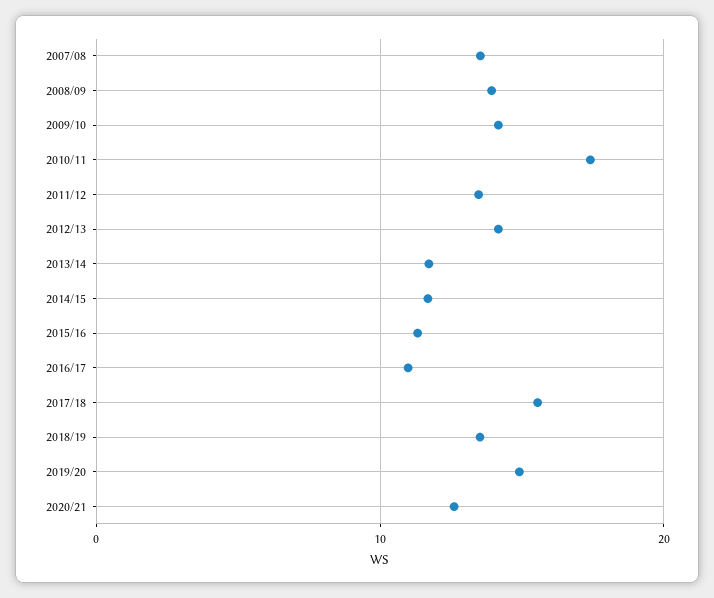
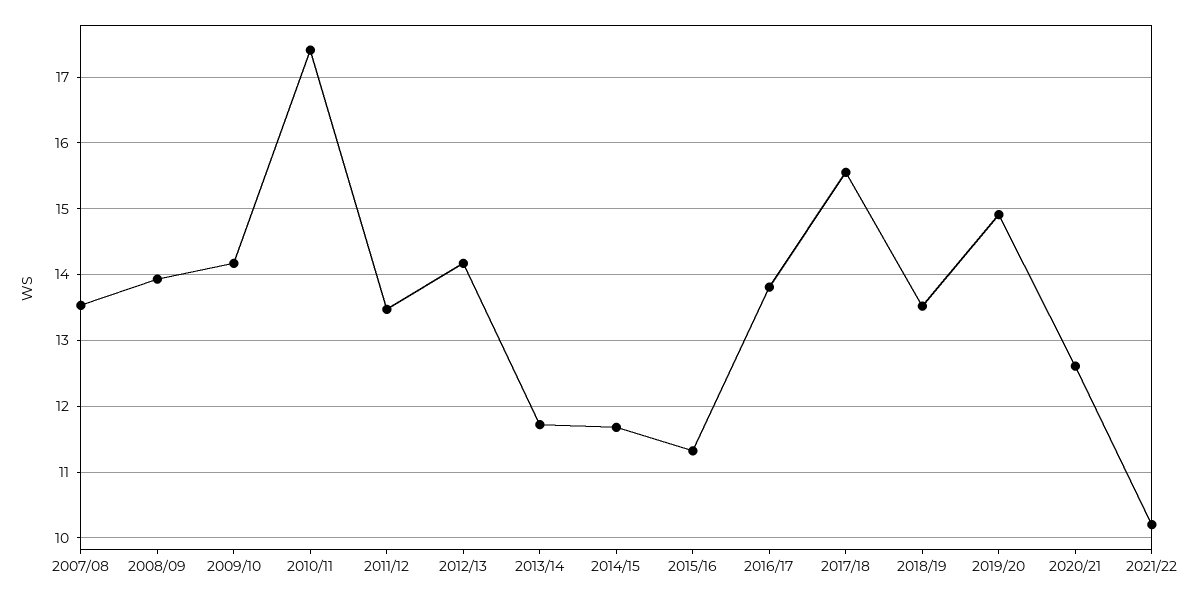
2016/17: 11 -> 13.8
2021/22: none -> 10.2

